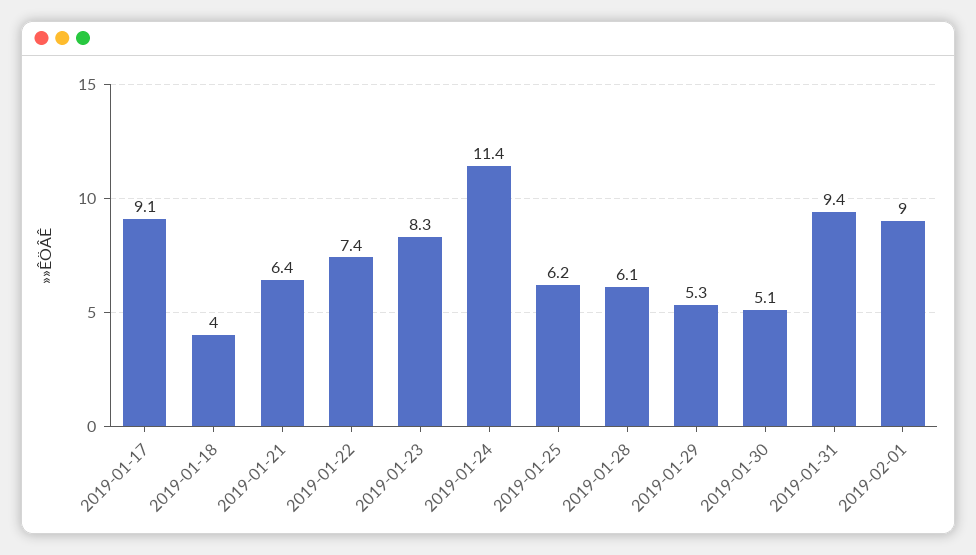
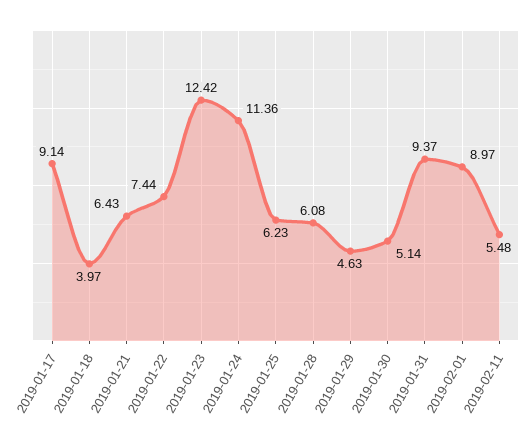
2019-01-23: 8.3 -> 12.42
2019-01-29: 5.3 -> 4.63
2019-02-11: none -> 5.48

